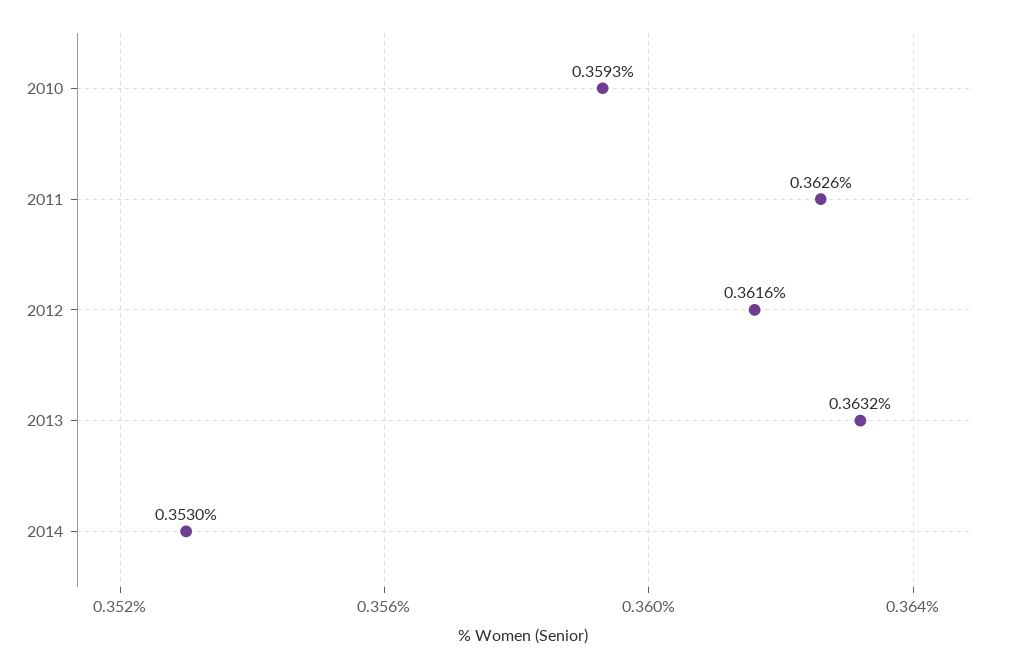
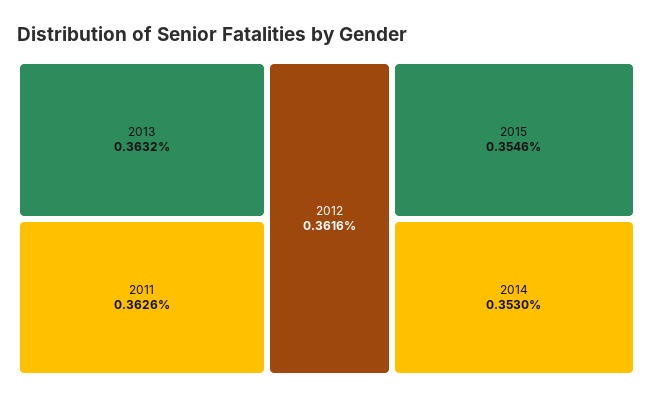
2010: 0.3593 -> none
2015: none -> 0.3546

